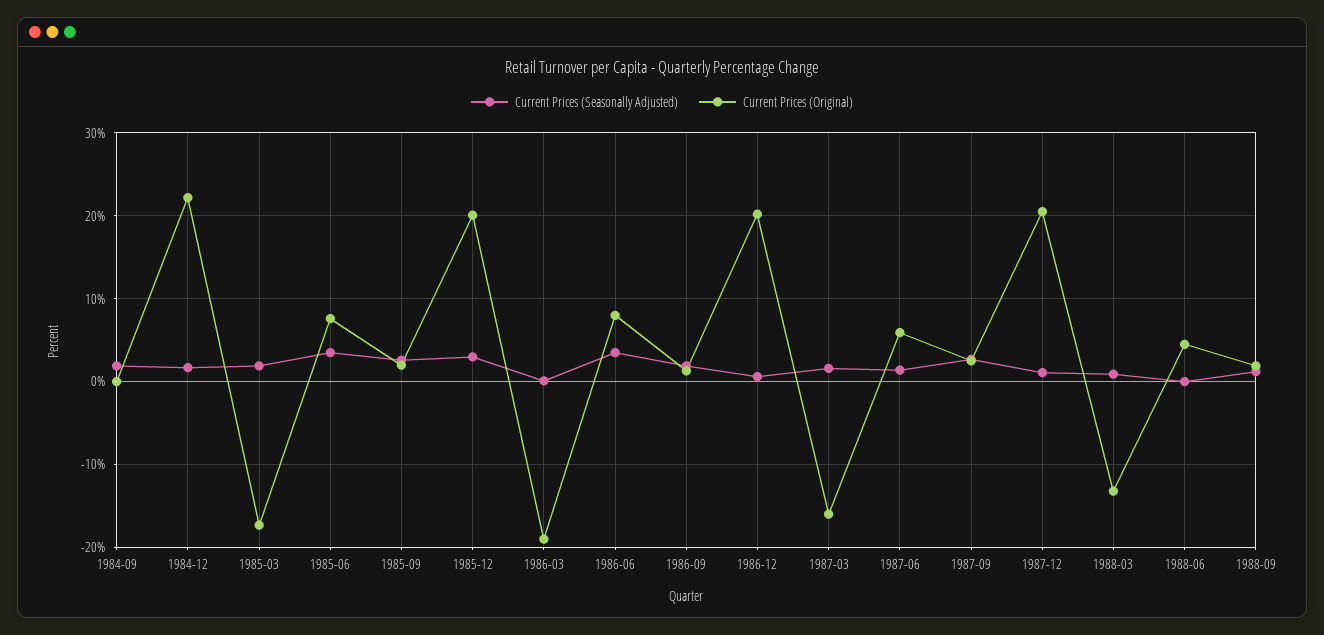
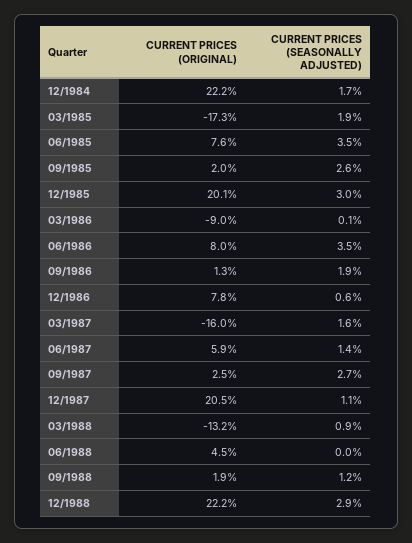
Current Prices (Seasonally Adjusted), 1984-09: 2 -> none
Current Prices (Original), 1984-09: 0 -> none
Current Prices (Original), 1986-03: -19 -> -9
Current Prices (Original), 1986-12: 20 -> 7.8
Current Prices (Original), 12/1988: none -> 22.2
Current Prices (Seasonally Adjusted), 12/1988: none -> 2.9

